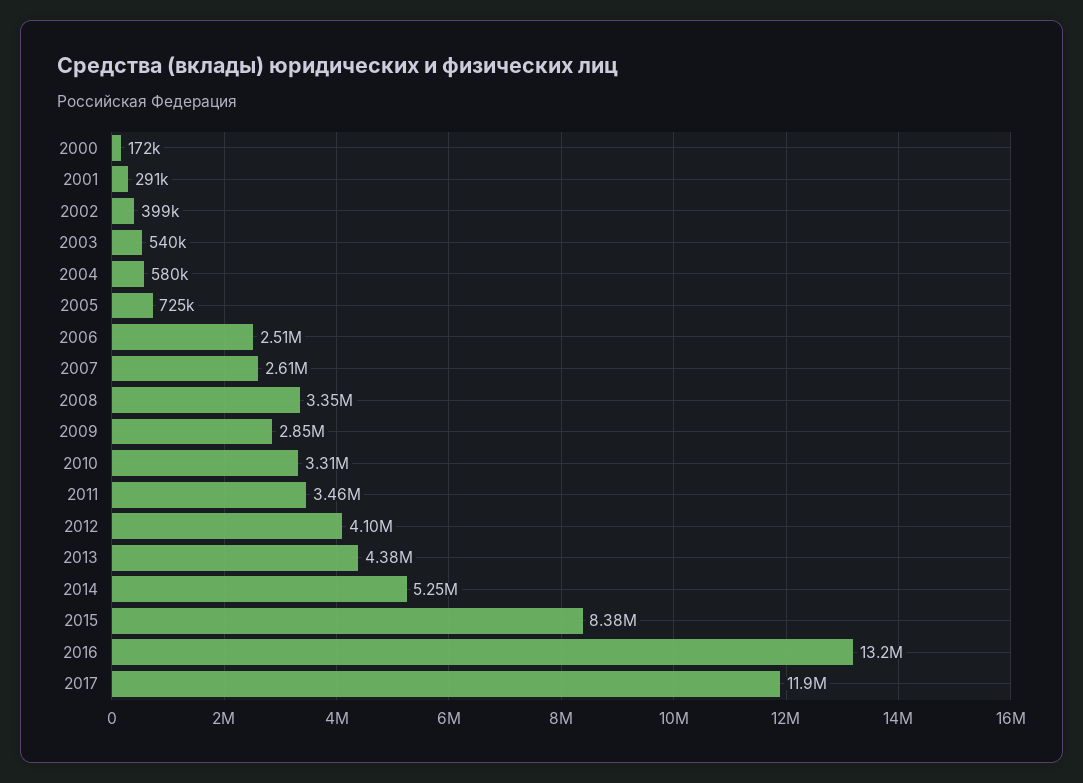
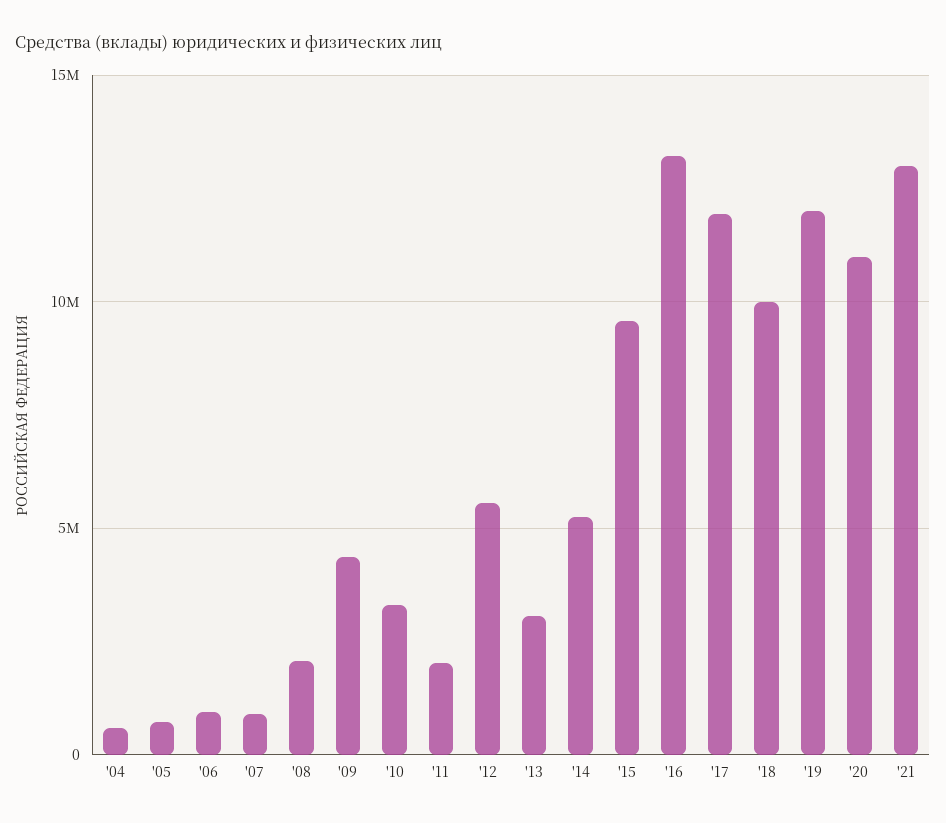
2000: 172000 -> none
2001: 291000 -> none
2002: 399000 -> none
2003: 540000 -> none
2006: 2510000 -> 1000000
2007: 2610000 -> 1000000
2008: 3350000 -> 2000000
2009: 2850000 -> 4500000
2011: 3460000 -> 2000000
2012: 4100000 -> 5500000
2013: 4380000 -> 3000000
2015: 8380000 -> 9500000
'18: none -> 10000000
'19: none -> 12000000
'20: none -> 11000000
'21: none -> 13000000

